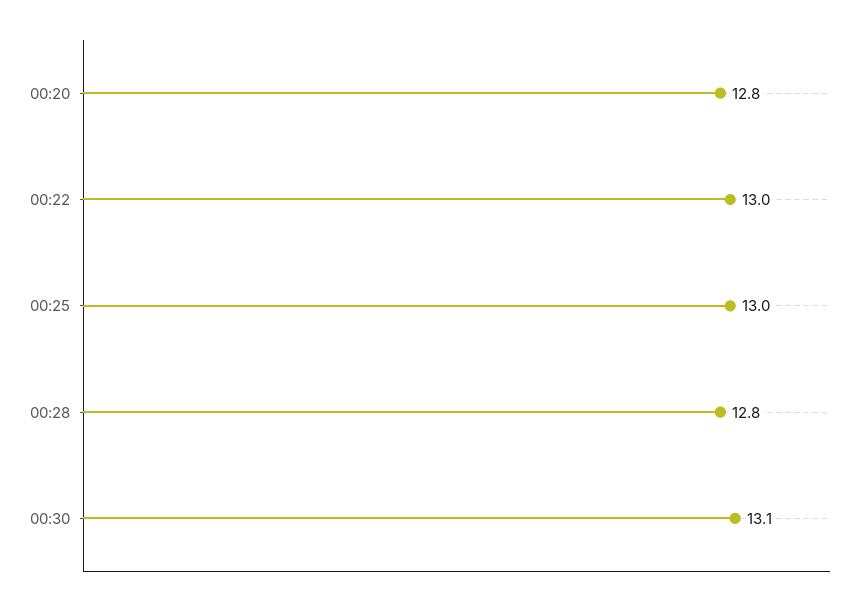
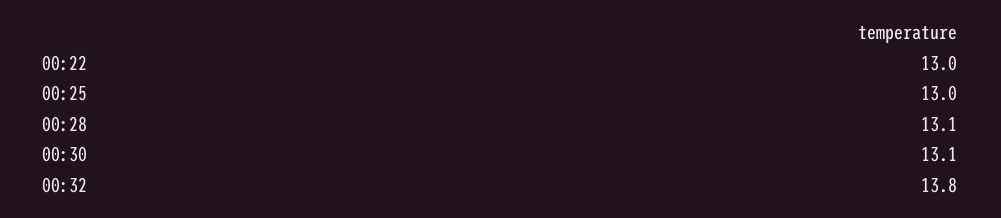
00:20: 12.8 -> none
00:28: 12.8 -> 13.1
00:32: none -> 13.8

